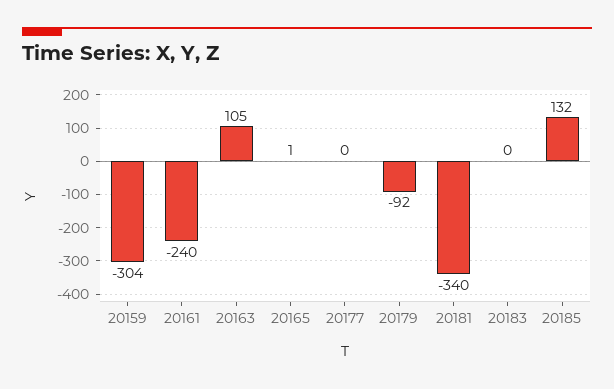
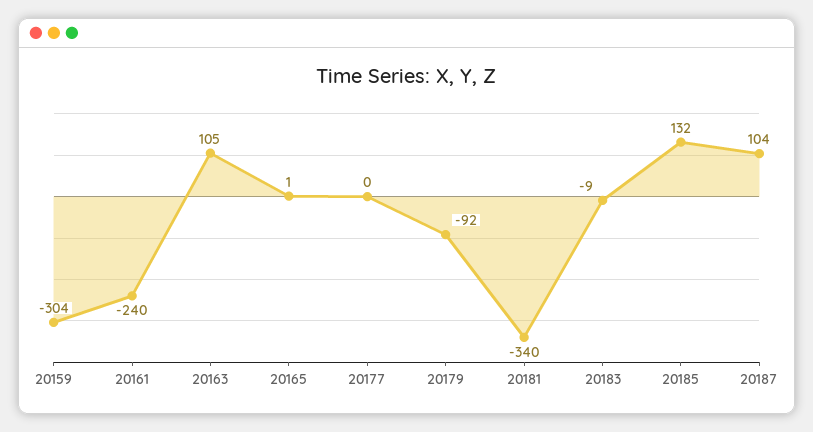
20183: 0 -> -9
20187: none -> 104

